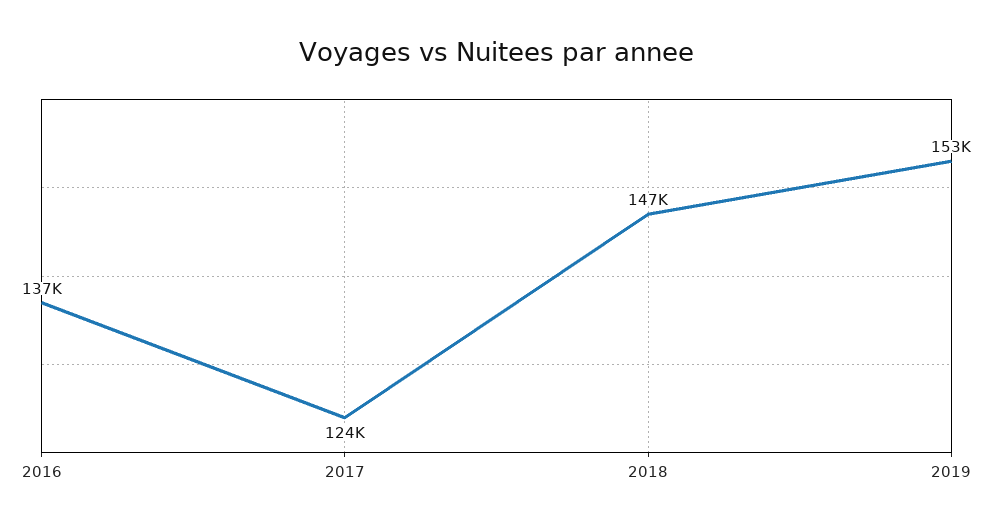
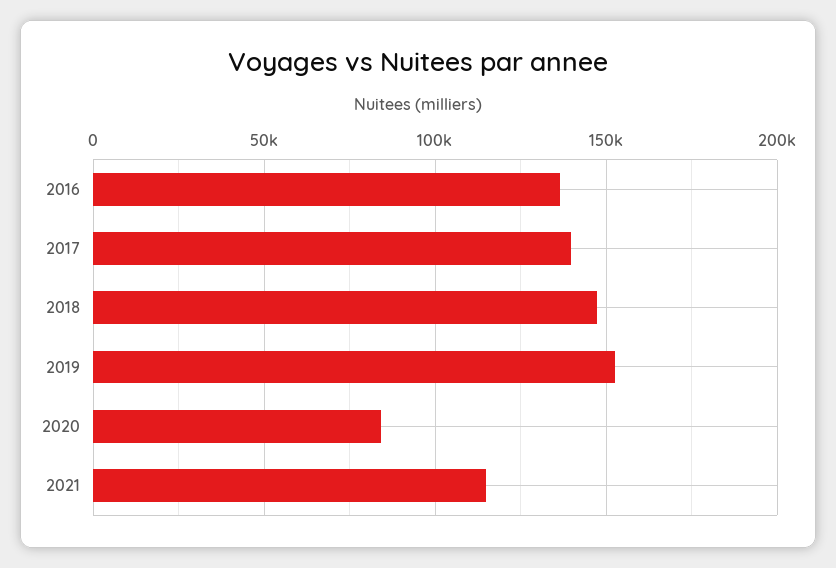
2017: 124000 -> 140000
2020: none -> 85000
2021: none -> 115000

